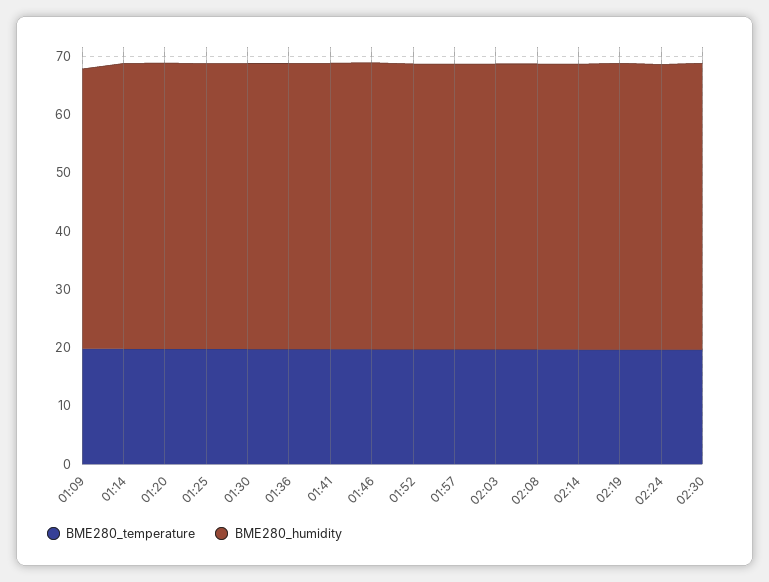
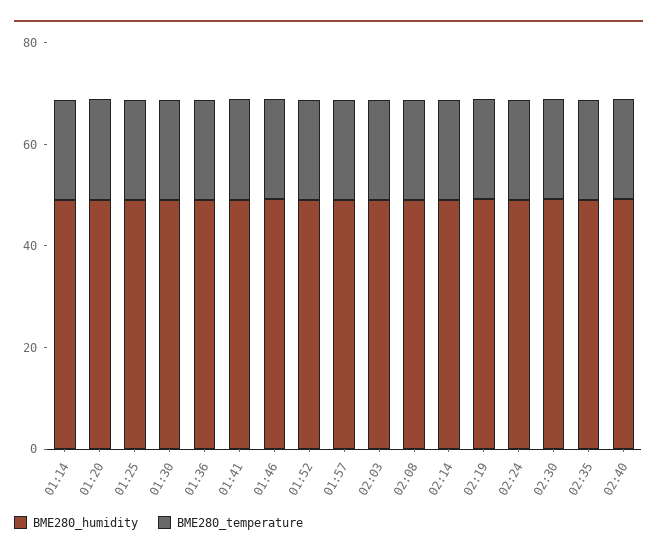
BME280_temperature, 01:09: 20 -> none
BME280_humidity, 01:09: 48 -> none
BME280_humidity, 02:35: none -> 50
BME280_temperature, 02:35: none -> 20
BME280_humidity, 02:40: none -> 50
BME280_temperature, 02:40: none -> 20

